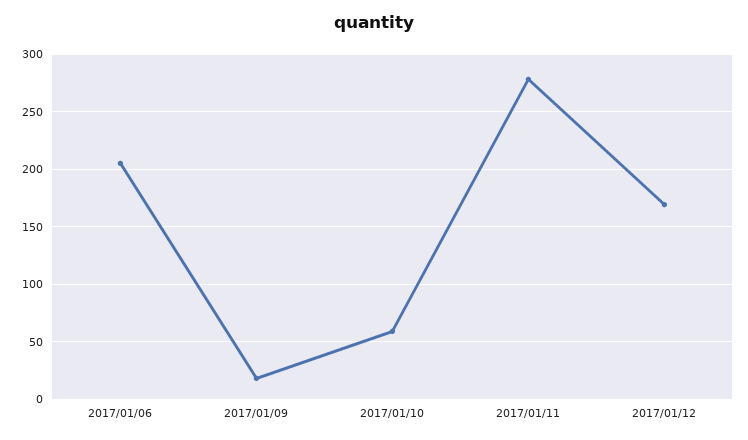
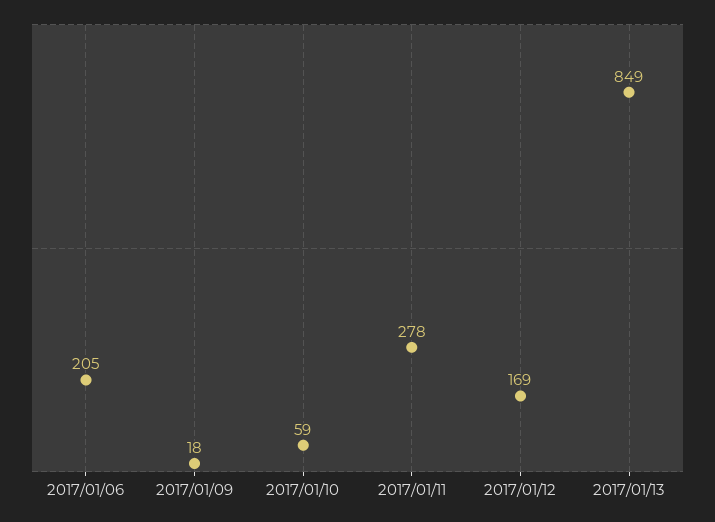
2017/01/13: none -> 849

